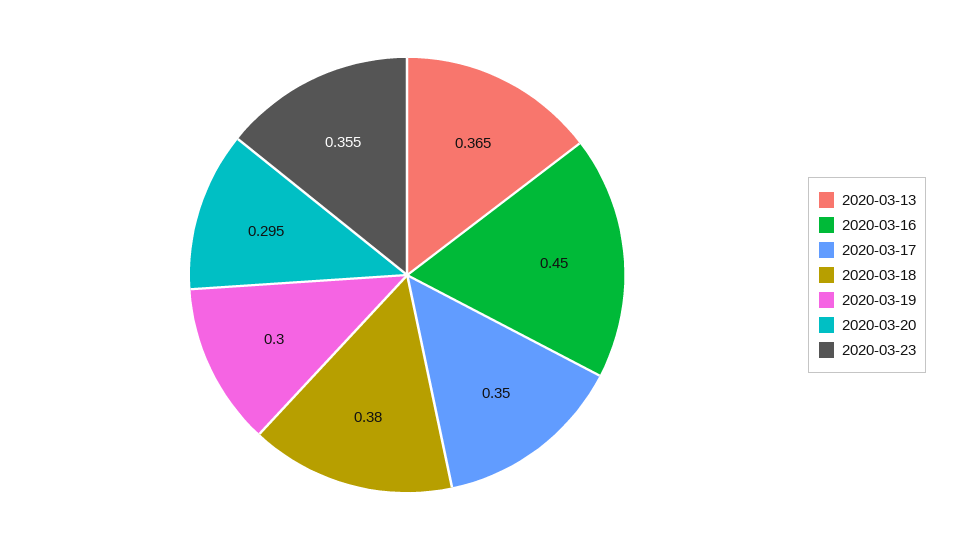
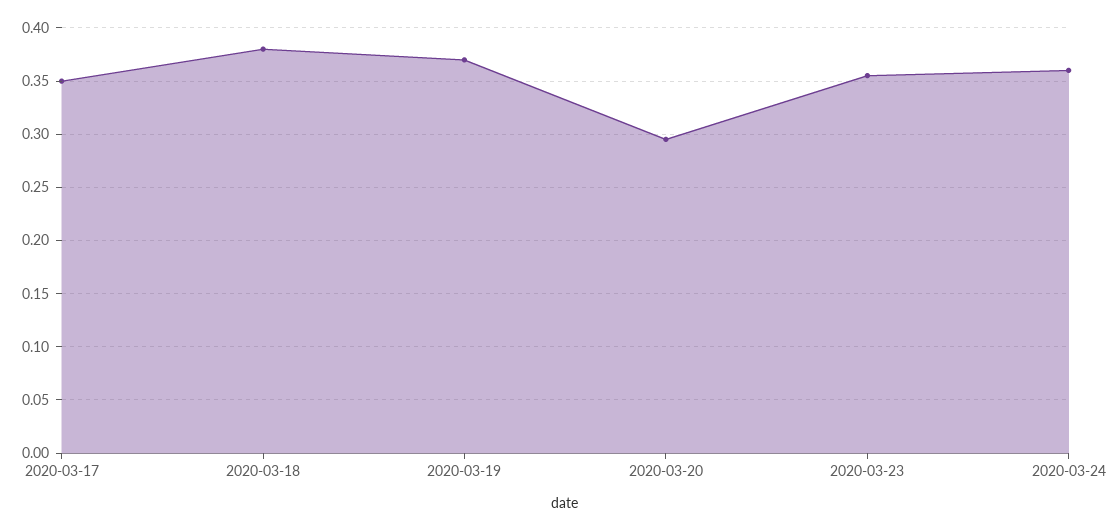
2020-03-13: 0.365 -> none
2020-03-16: 0.45 -> none
2020-03-19: 0.3 -> 0.37
2020-03-24: none -> 0.36

